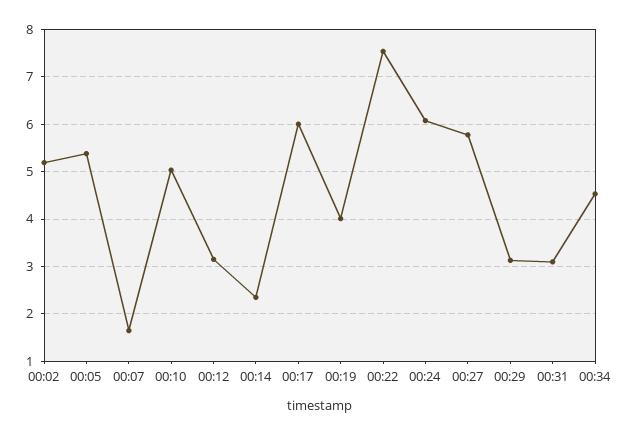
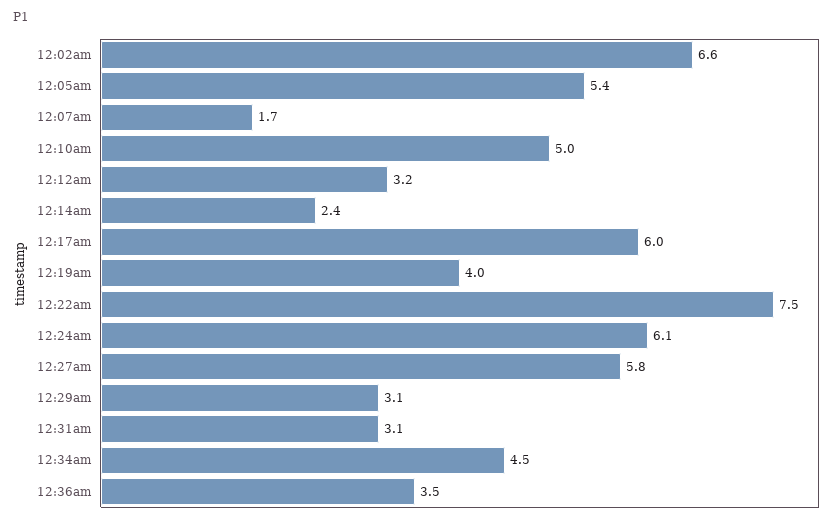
00:02: 5.2 -> 6.6
12:36am: none -> 3.5

